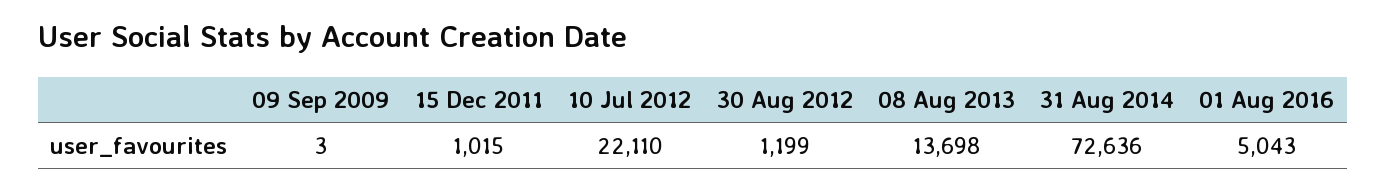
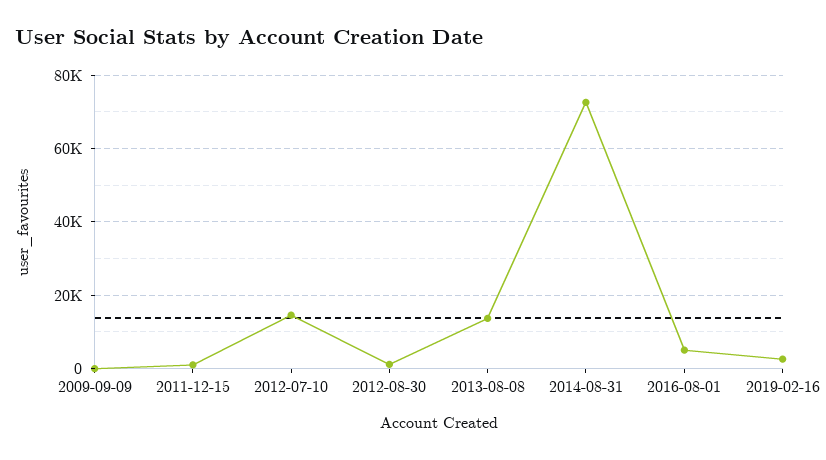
10 Jul 2012: 22110 -> 14000
2019-02-16: none -> 2000

